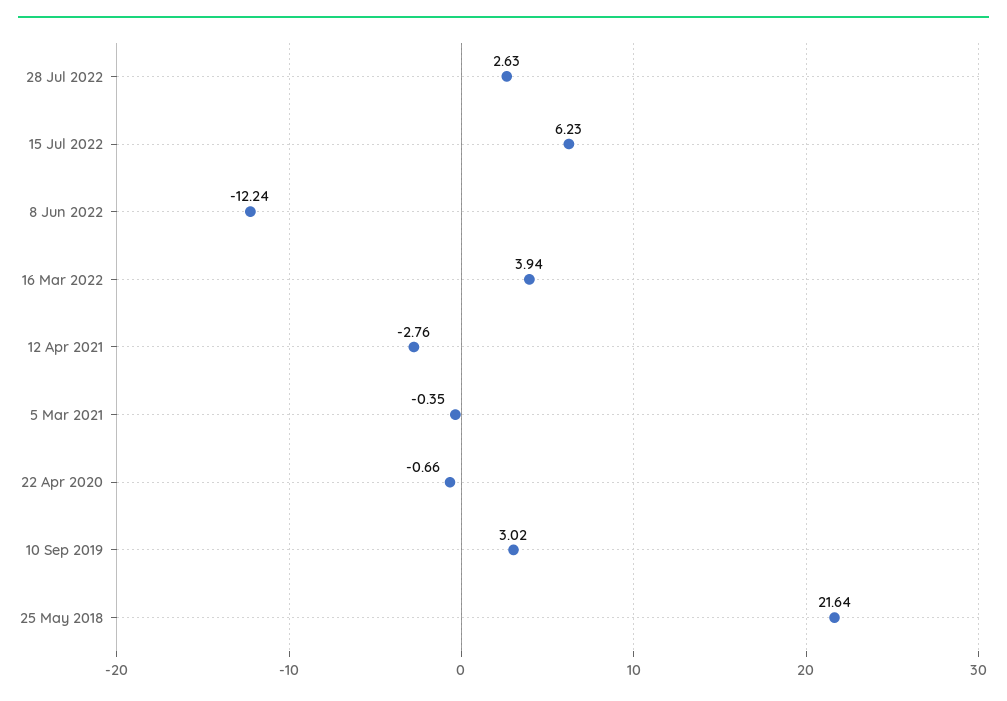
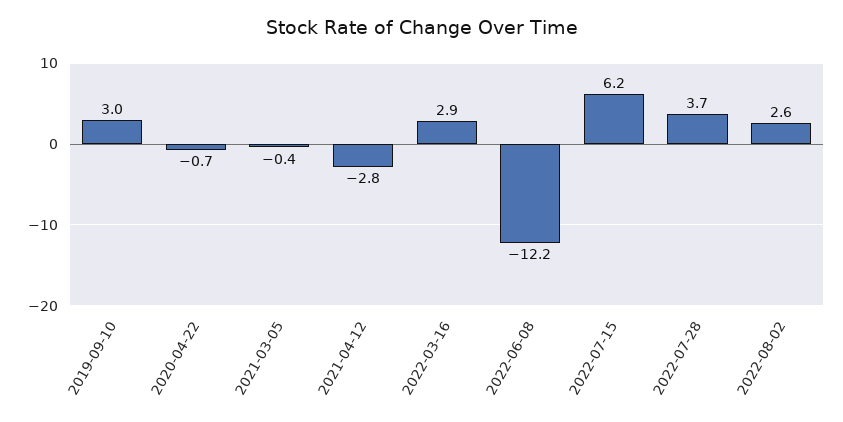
28 Jul 2022: 2.63 -> 3.7
16 Mar 2022: 3.94 -> 2.9
25 May 2018: 21.64 -> none
2022-08-02: none -> 2.6

